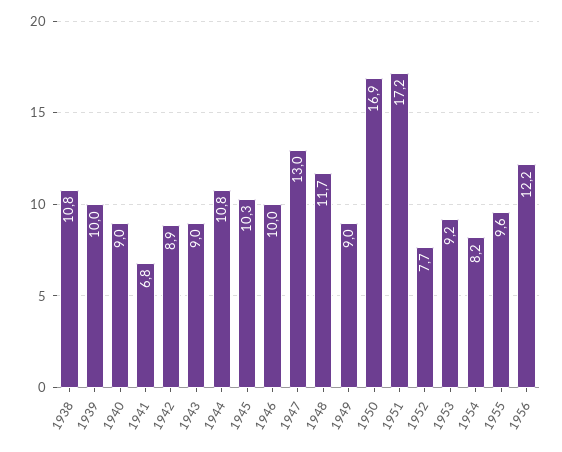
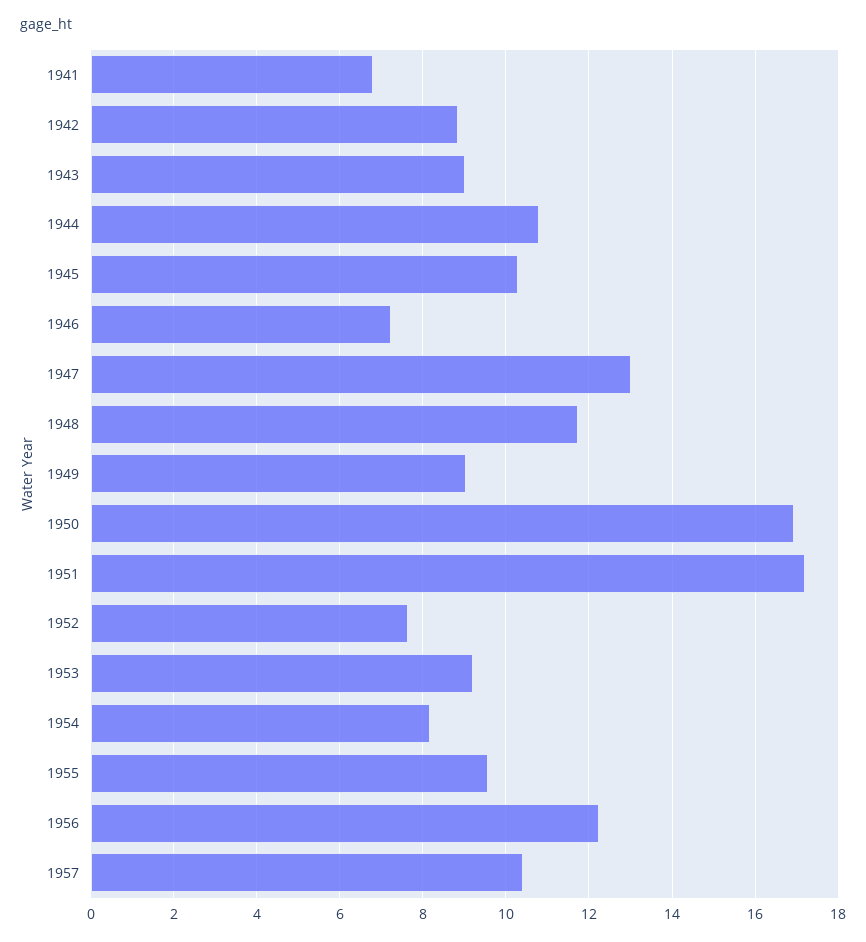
1938: 10.8 -> none
1939: 10 -> none
1940: 9 -> none
1946: 10 -> 7.2
1957: none -> 10.4

